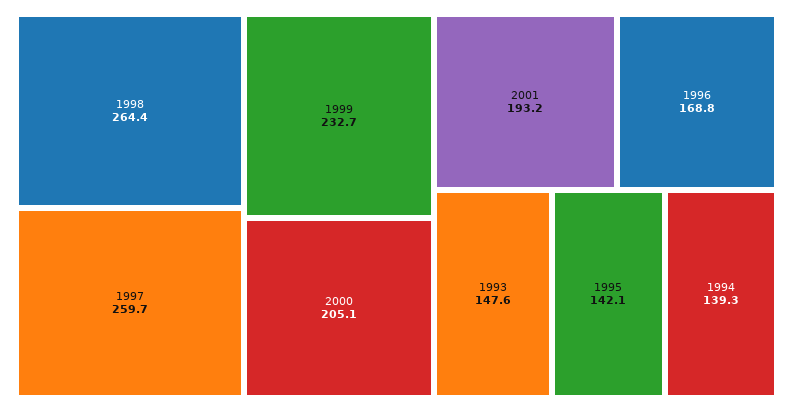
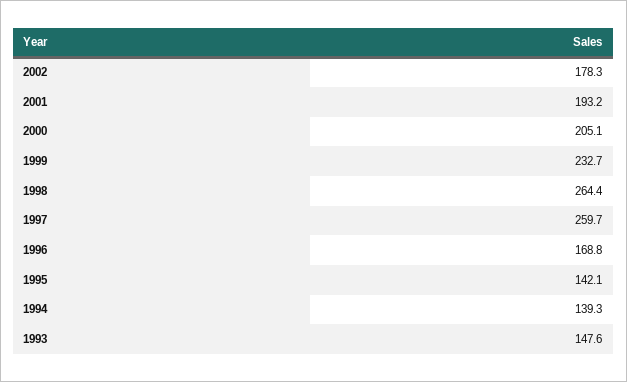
2002: none -> 178.3

